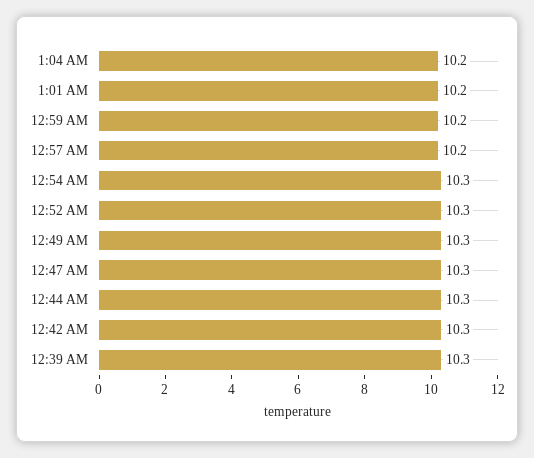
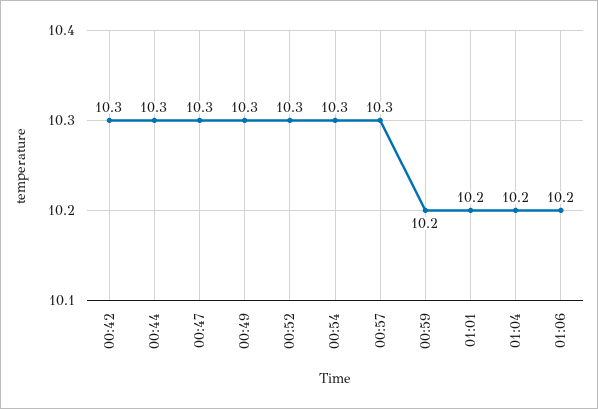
12:57 AM: 10.2 -> 10.3
12:39 AM: 10.3 -> none
01:06: none -> 10.2

